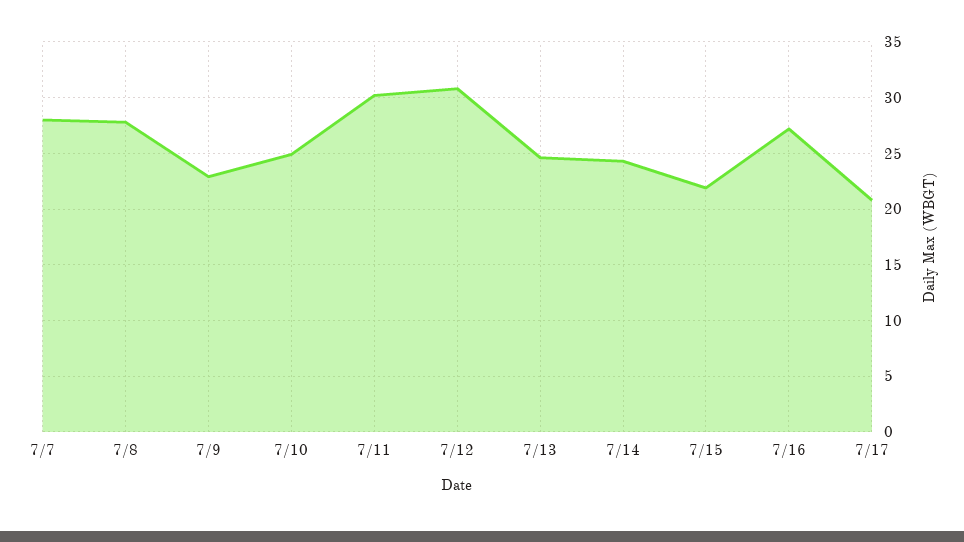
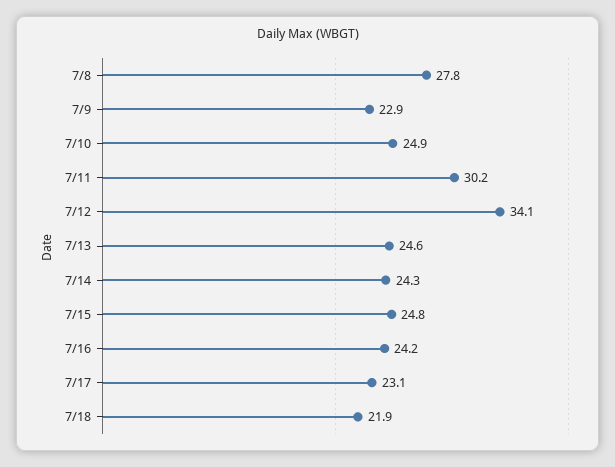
7/7: 28 -> none
7/12: 31 -> 34.1
7/15: 22 -> 24.8
7/16: 27 -> 24.2
7/17: 21 -> 23.1
7/18: none -> 21.9

